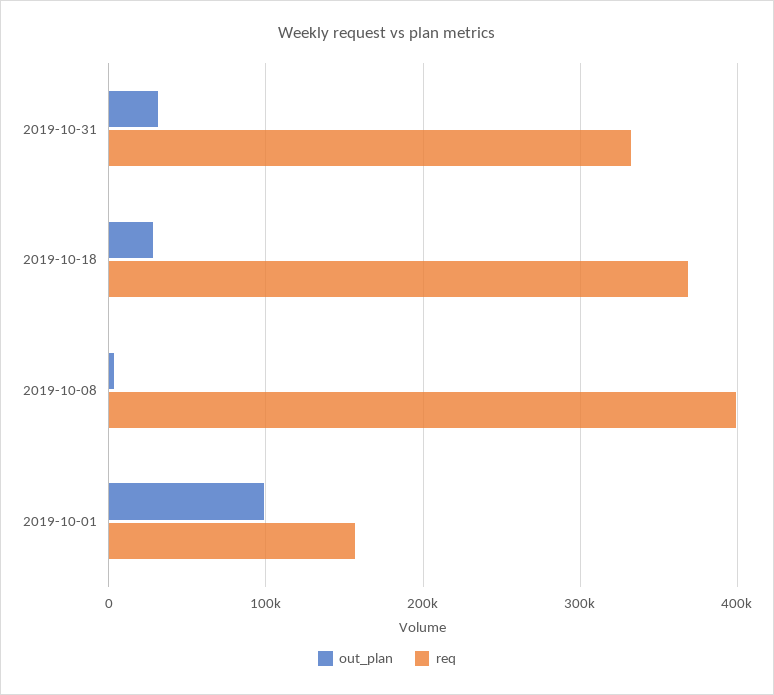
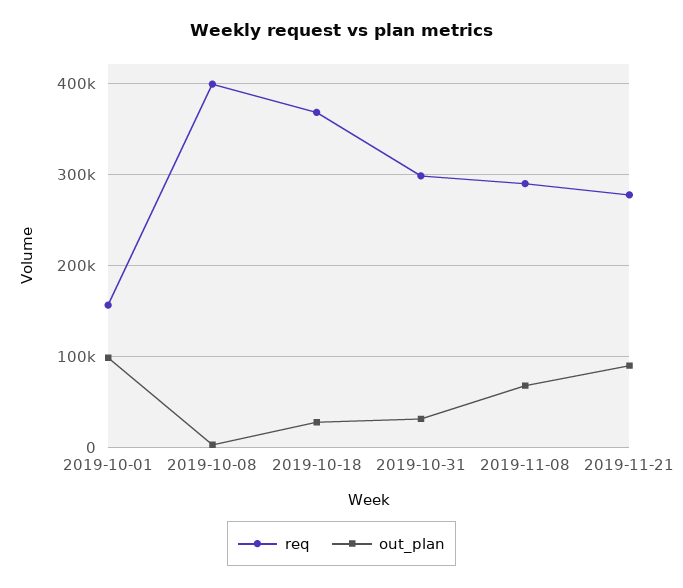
req, 2019-10-31: 330000 -> 300000
req, 2019-11-08: none -> 290000
out_plan, 2019-11-08: none -> 70000
req, 2019-11-21: none -> 280000
out_plan, 2019-11-21: none -> 90000

